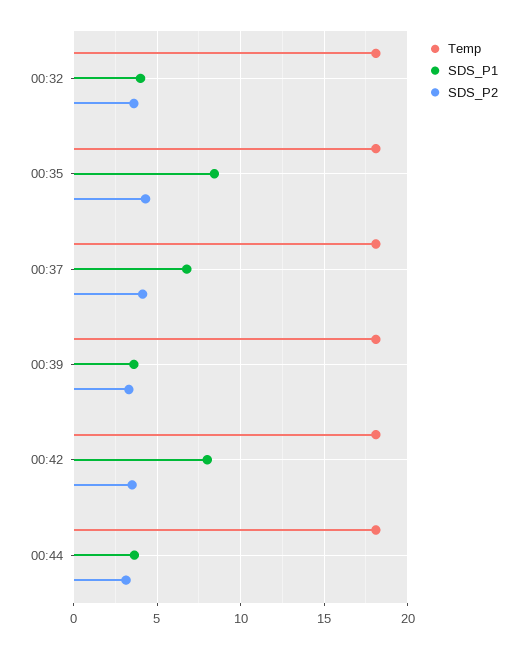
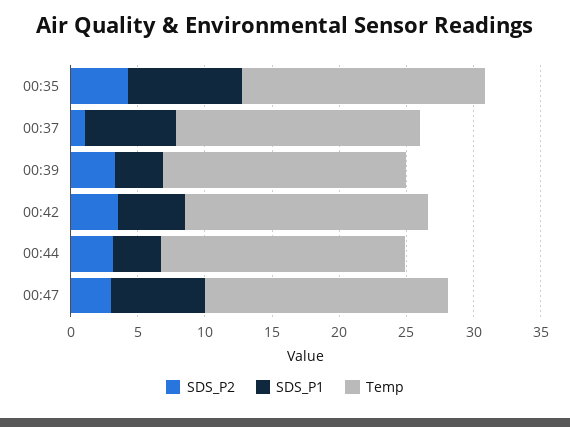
Temp, 00:32: 18 -> none
SDS_P1, 00:32: 4 -> none
SDS_P2, 00:32: 3.5 -> none
SDS_P2, 00:37: 4 -> 1
SDS_P1, 00:42: 8 -> 5
SDS_P2, 00:47: none -> 3
SDS_P1, 00:47: none -> 7
Temp, 00:47: none -> 18

